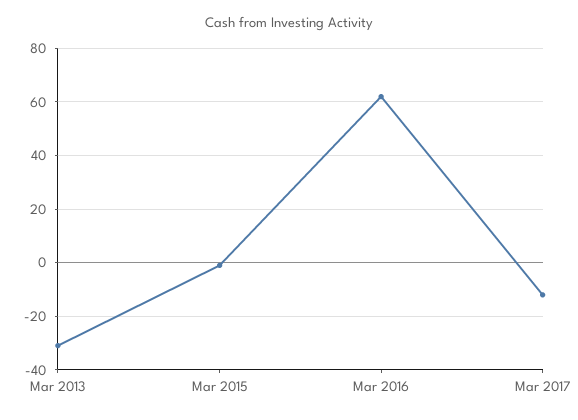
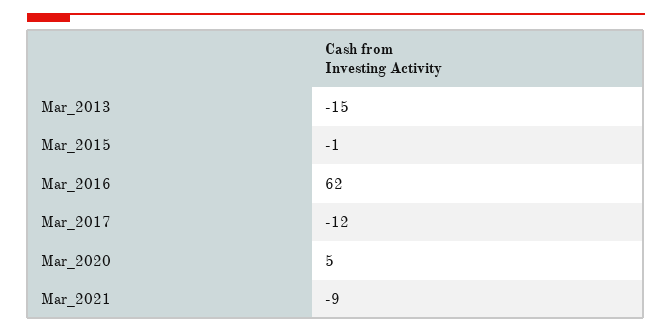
Mar 2013: -30 -> -15
Mar_2020: none -> 5
Mar_2021: none -> -9

